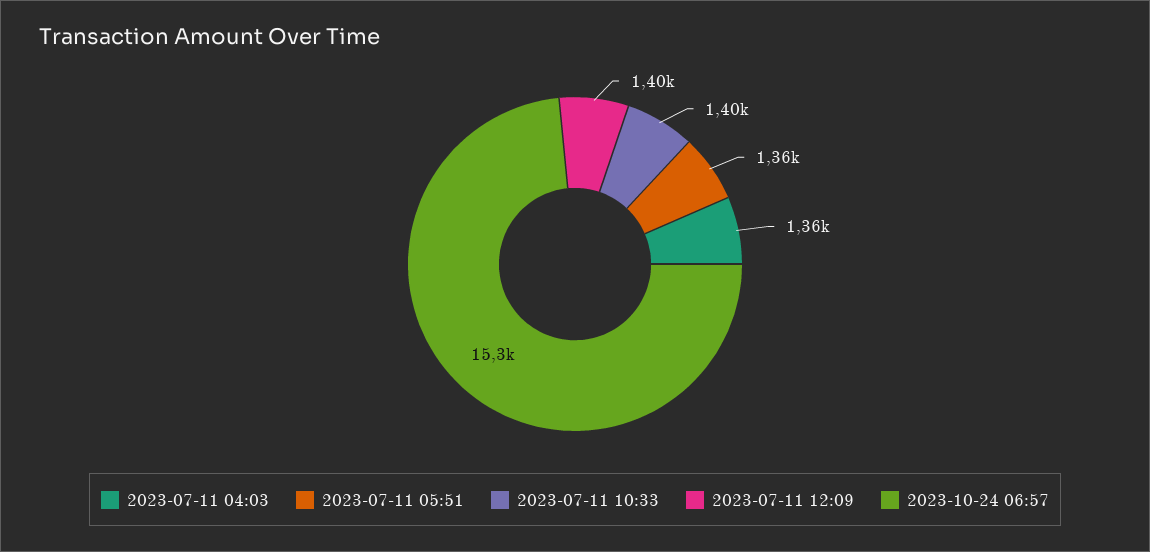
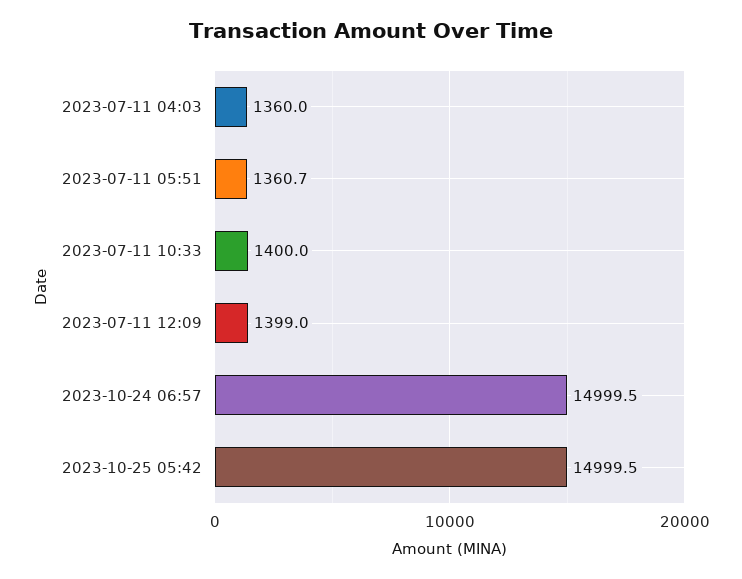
2023-10-24 06:57: 15300 -> 14999.5
2023-10-25 05:42: none -> 14999.5

